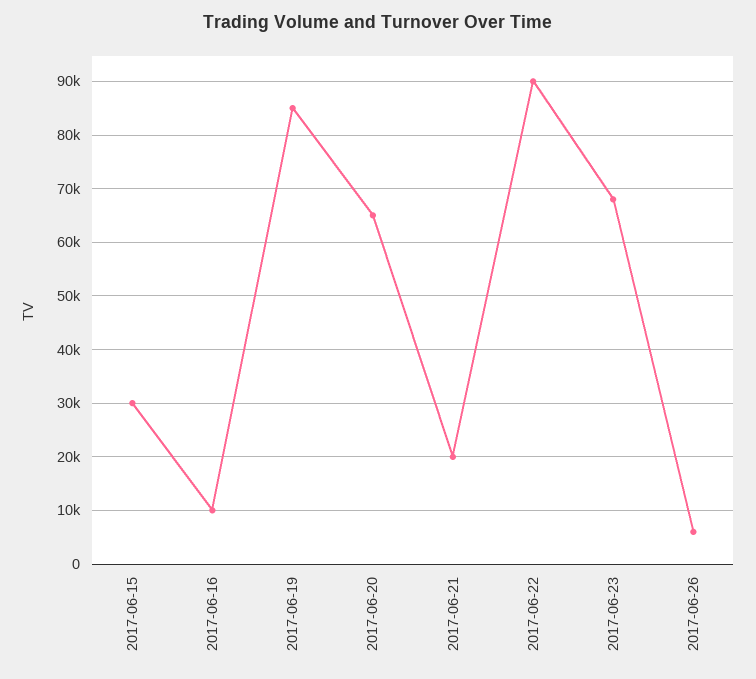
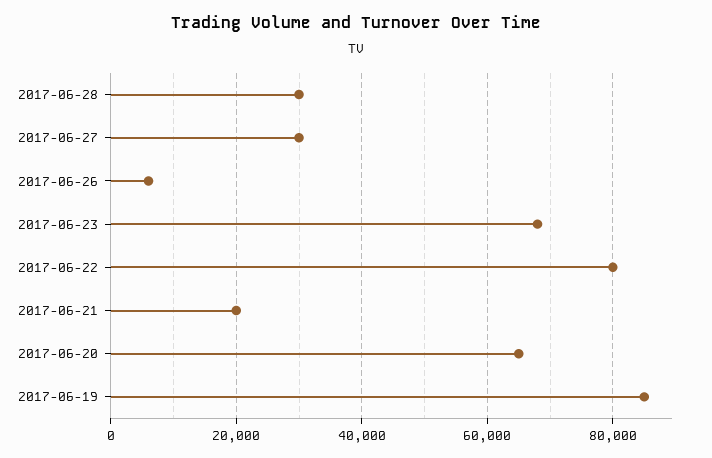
2017-06-15: 30000 -> none
2017-06-16: 10000 -> none
2017-06-22: 90000 -> 80000
2017-06-28: none -> 30000
2017-06-27: none -> 30000

